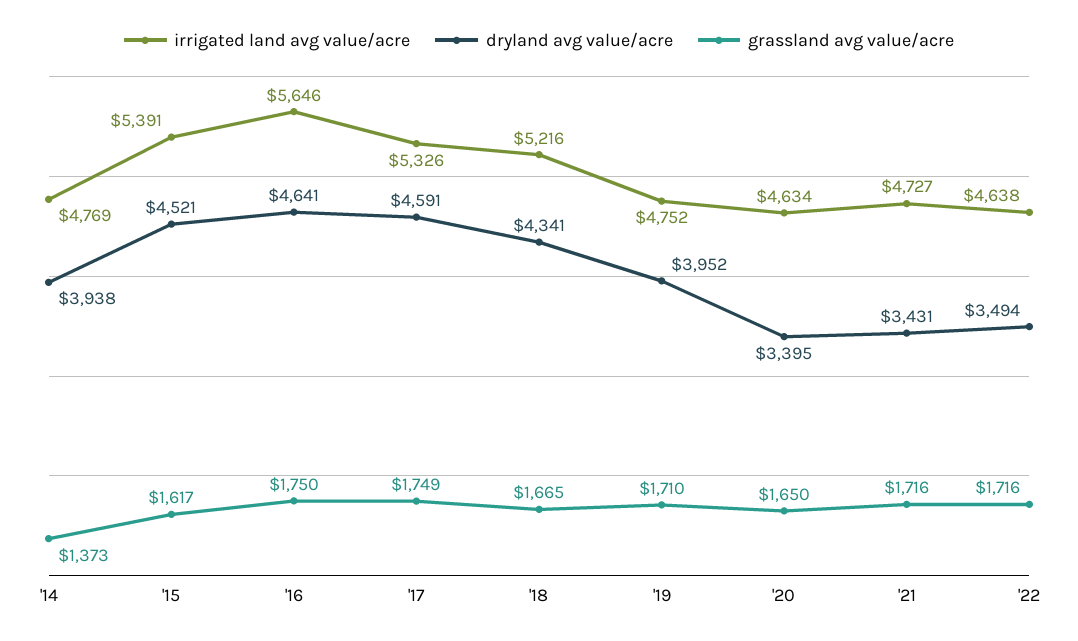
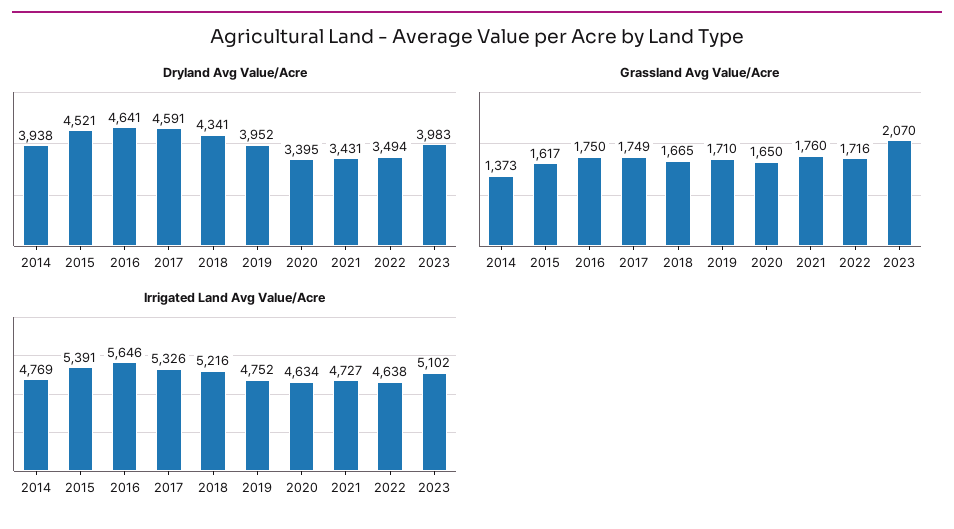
grassland avg value/acre, '21: 1716 -> 1760
dryland avg value/acre, 2023: none -> 3983
grassland avg value/acre, 2023: none -> 2070
irrigated land avg value/acre, 2023: none -> 5102

